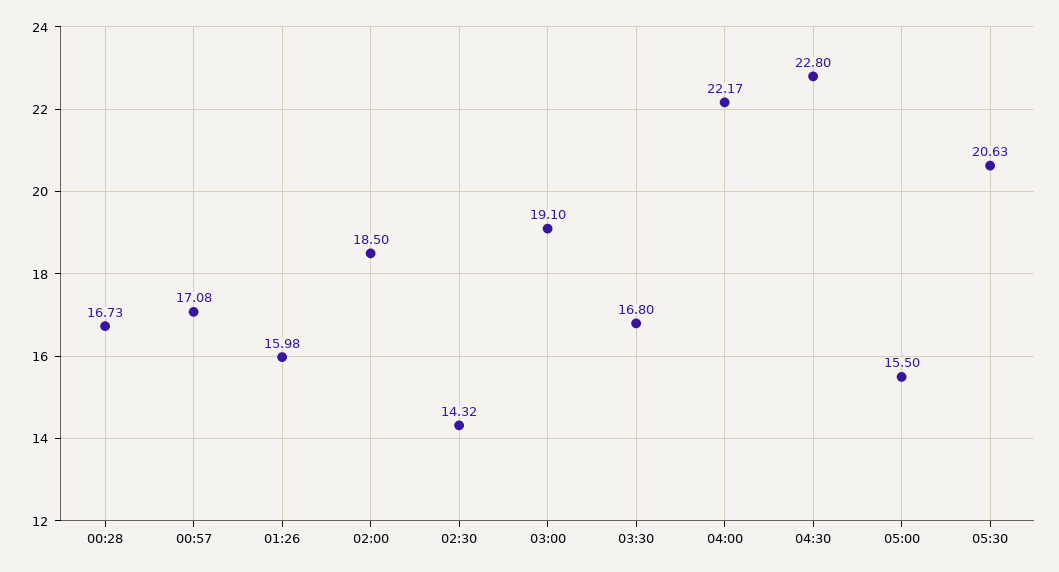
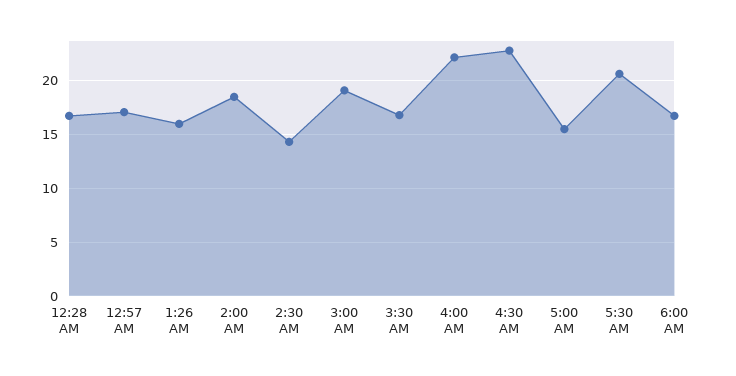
6:00 AM: none -> 17

